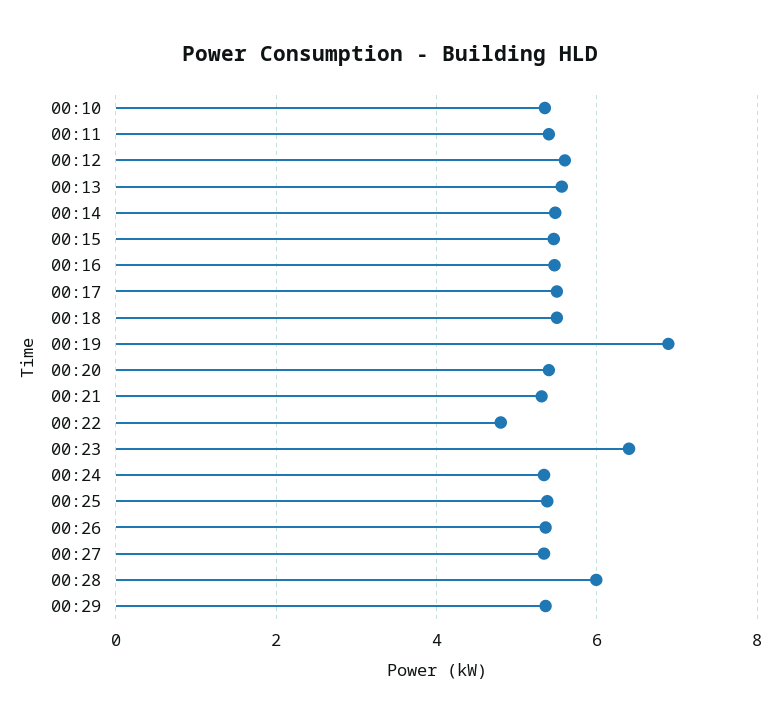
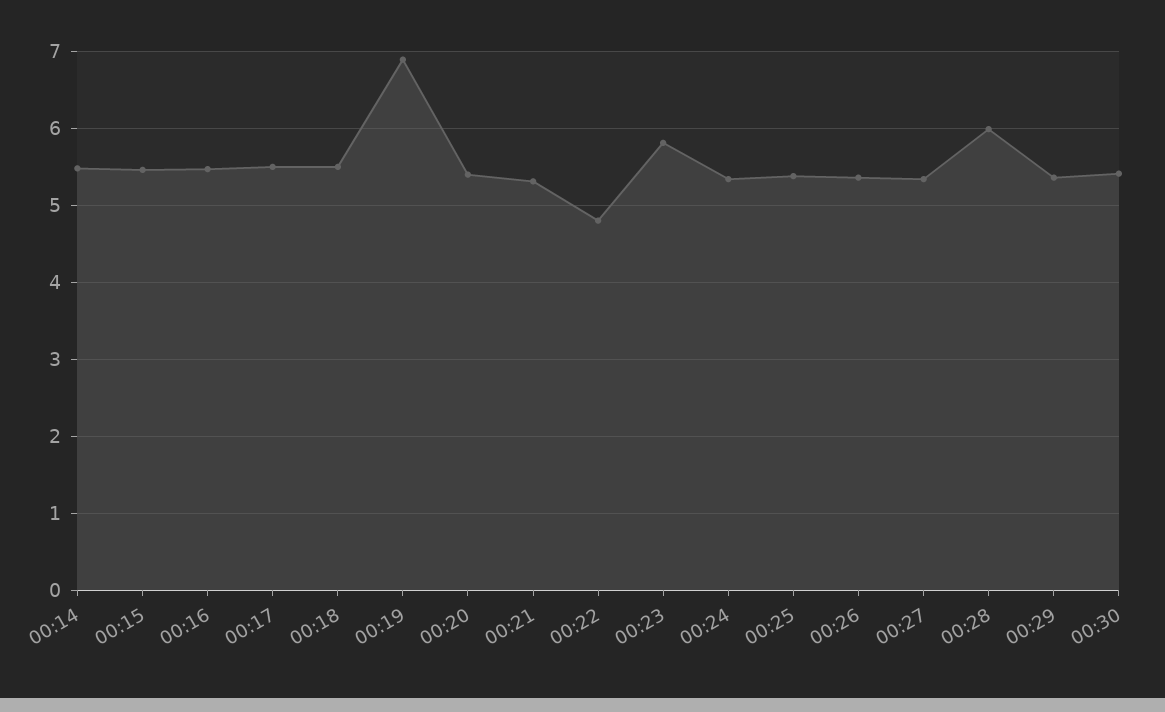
00:10: 5.4 -> none
00:11: 5.4 -> none
00:12: 5.6 -> none
00:13: 5.6 -> none
00:23: 6.4 -> 5.8
00:30: none -> 5.4

